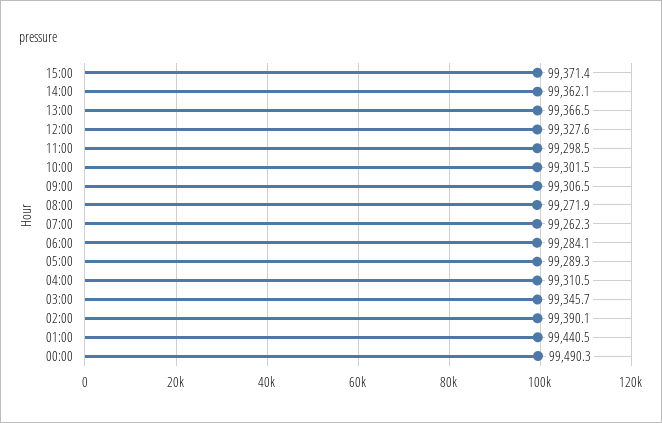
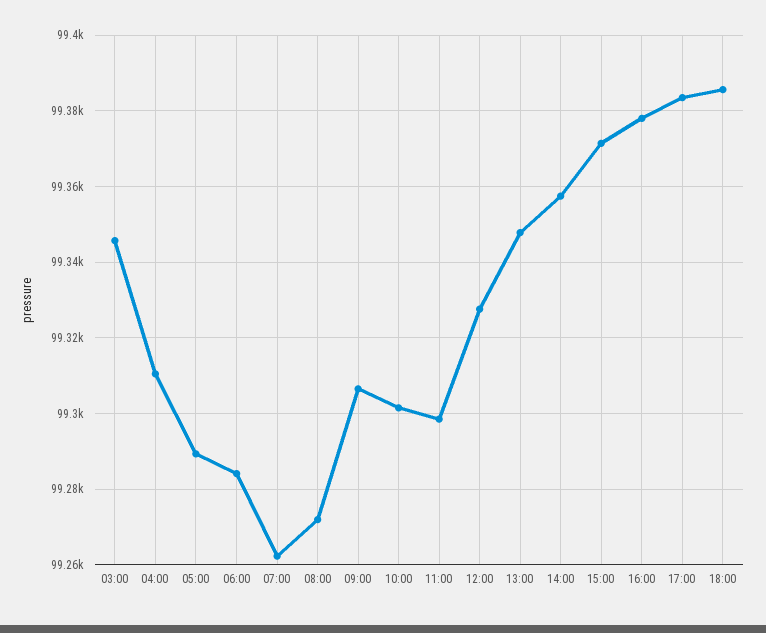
14:00: 99362.1 -> 99358
13:00: 99366.5 -> 99348
02:00: 99390.1 -> none
01:00: 99440.5 -> none
00:00: 99490.3 -> none
16:00: none -> 99378
17:00: none -> 99384
18:00: none -> 99386

